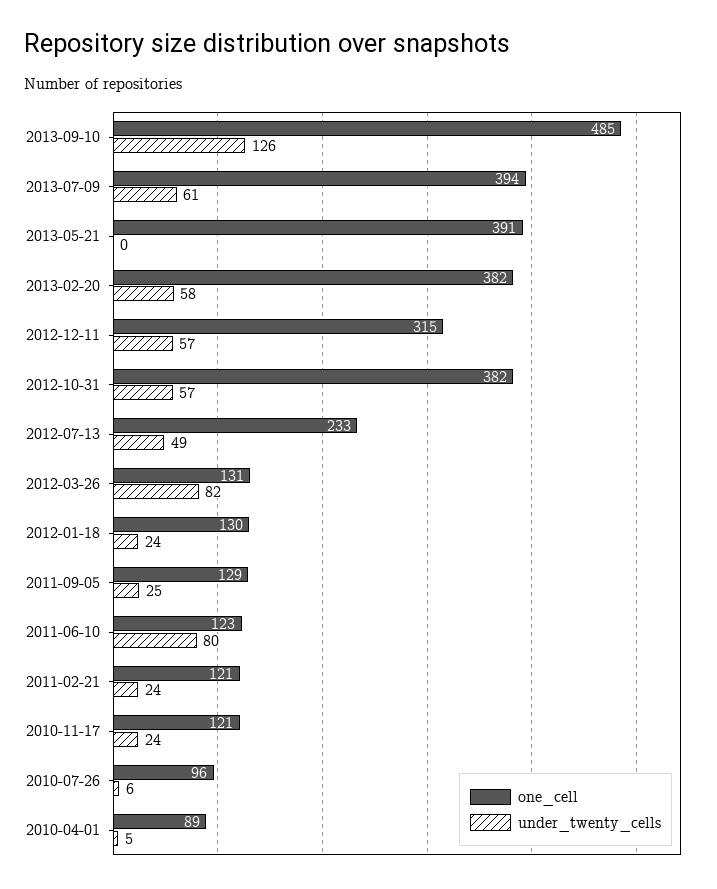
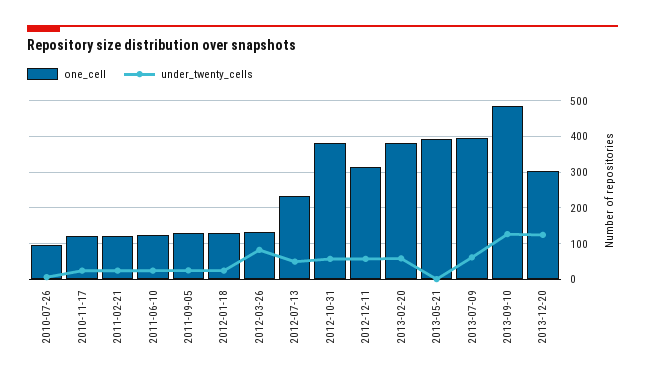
under_twenty_cells, 2011-06-10: 80 -> 20
one_cell, 2010-04-01: 89 -> none
under_twenty_cells, 2010-04-01: 5 -> none
one_cell, 2013-12-20: none -> 300
under_twenty_cells, 2013-12-20: none -> 120

